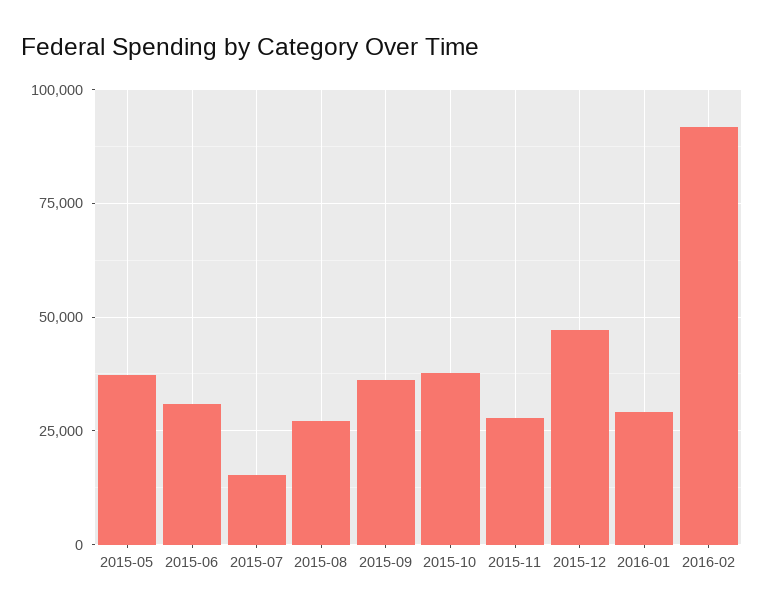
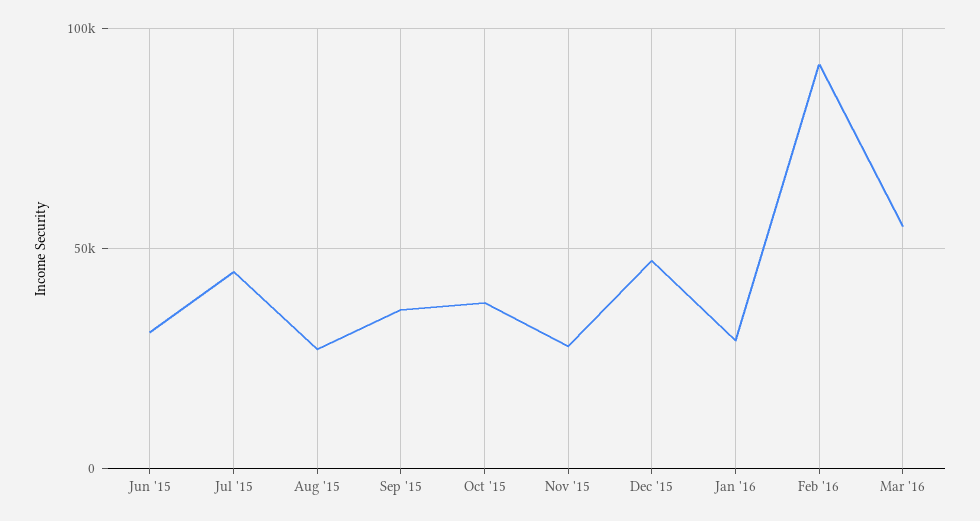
2015-05: 37500 -> none
2015-07: 15000 -> 45000
Mar '16: none -> 55000

